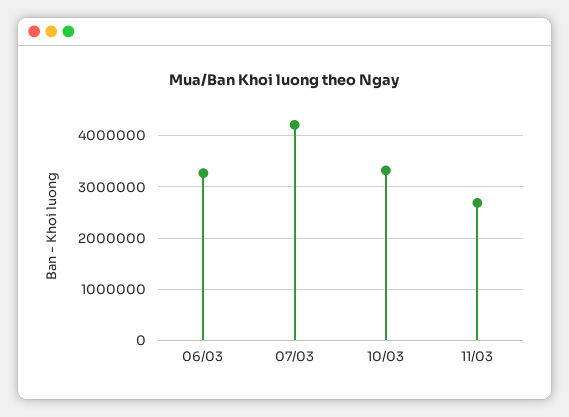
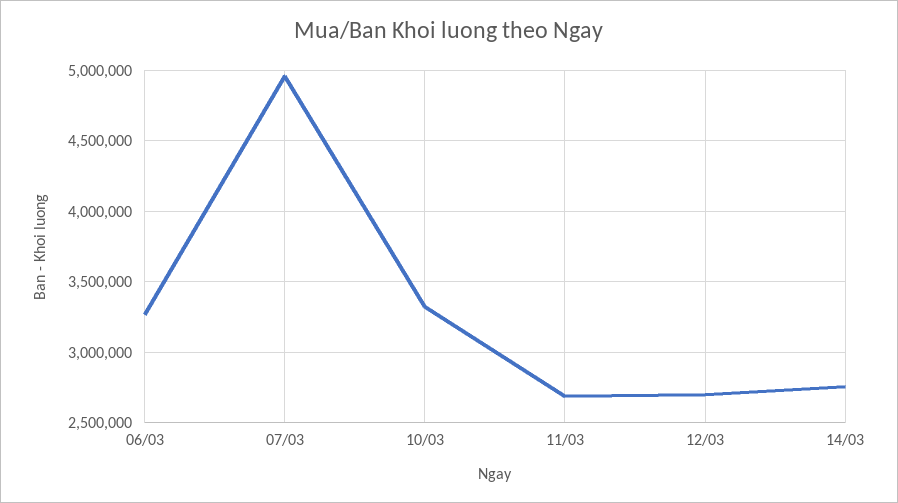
07/03: 4200000 -> 4950000
12/03: none -> 2700000
14/03: none -> 2750000

